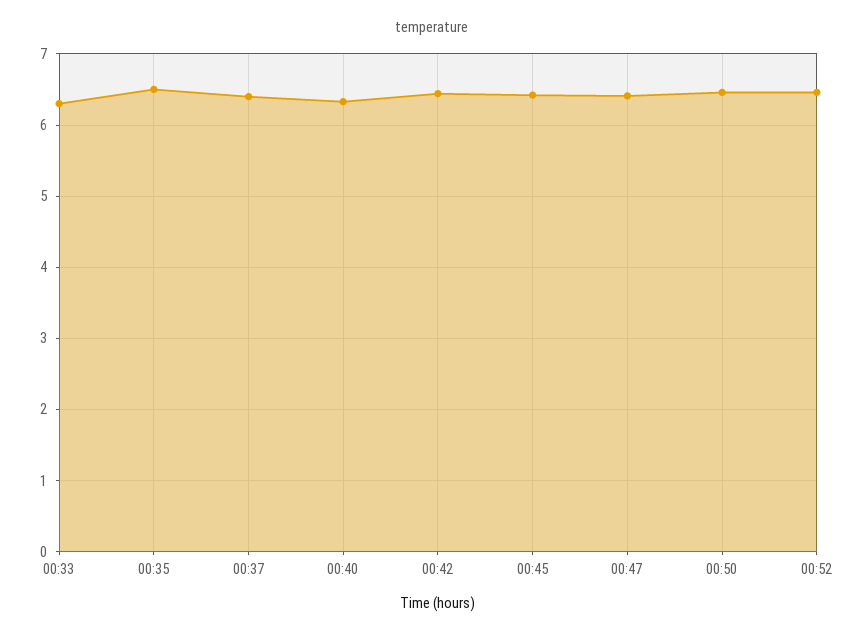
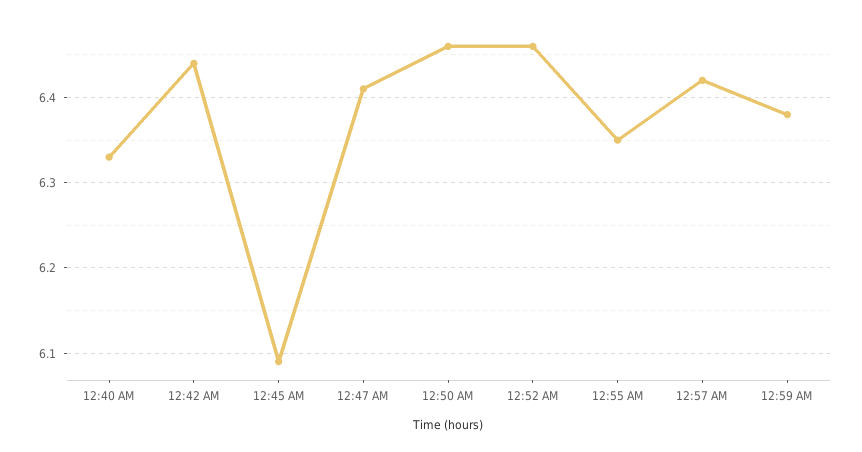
00:33: 6.3 -> none
00:35: 6.5 -> none
00:37: 6.4 -> none
00:45: 6.4 -> 6.09
12:55 AM: none -> 6.35
12:57 AM: none -> 6.42
12:59 AM: none -> 6.38

